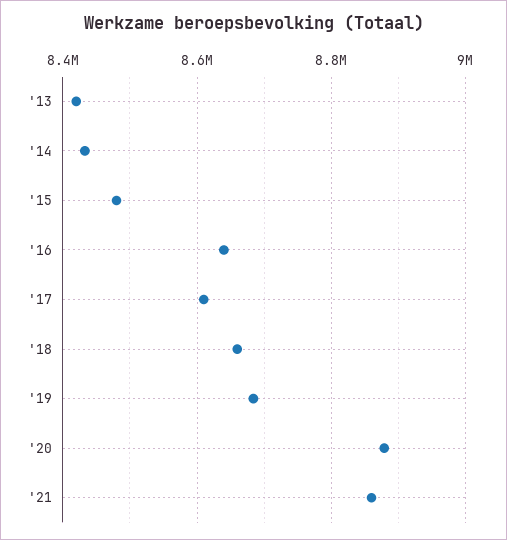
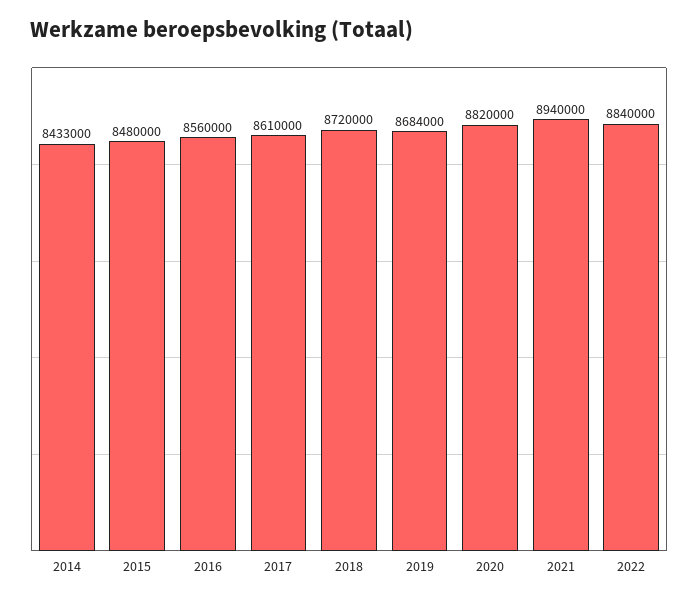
'13: 8420000 -> none
'16: 8640000 -> 8560000
'18: 8660000 -> 8720000
'20: 8880000 -> 8820000
'21: 8860000 -> 8940000
2022: none -> 8840000

